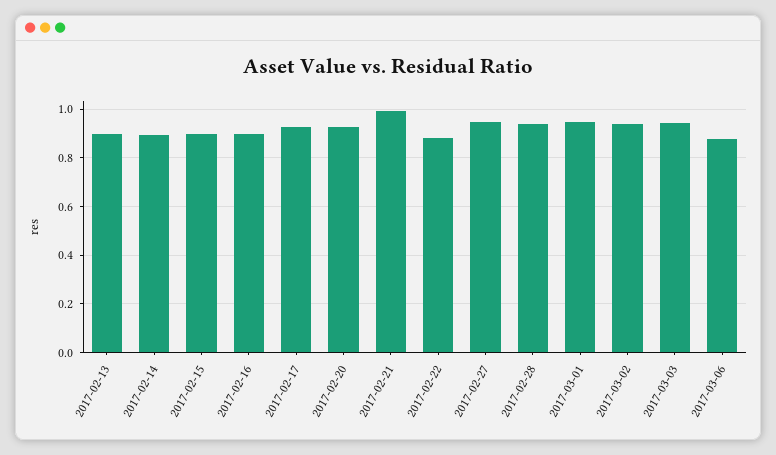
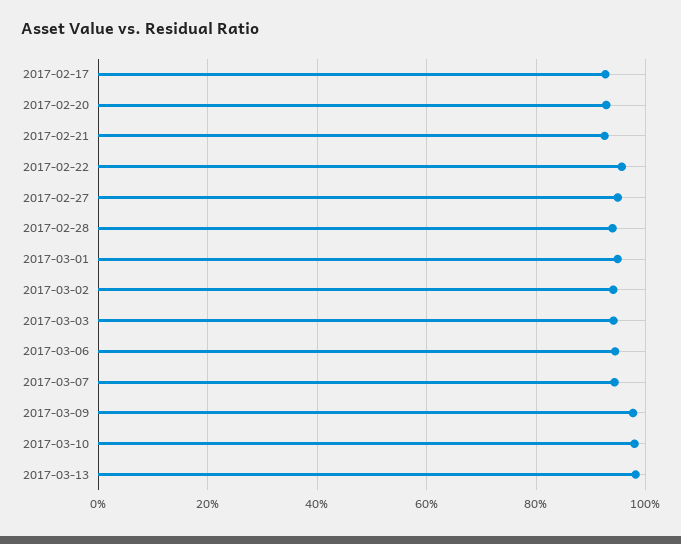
2017-02-13: 0.9 -> none
2017-02-14: 0.9 -> none
2017-02-15: 0.9 -> none
2017-02-16: 0.9 -> none
2017-02-21: 1 -> 0.92
2017-02-22: 0.875 -> 0.96
2017-03-06: 0.875 -> 0.94
2017-03-07: none -> 0.94
2017-03-09: none -> 0.98
2017-03-10: none -> 0.98
2017-03-13: none -> 0.98

